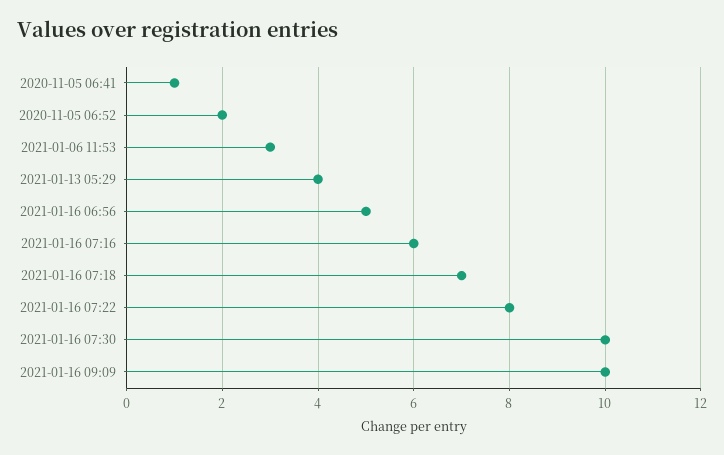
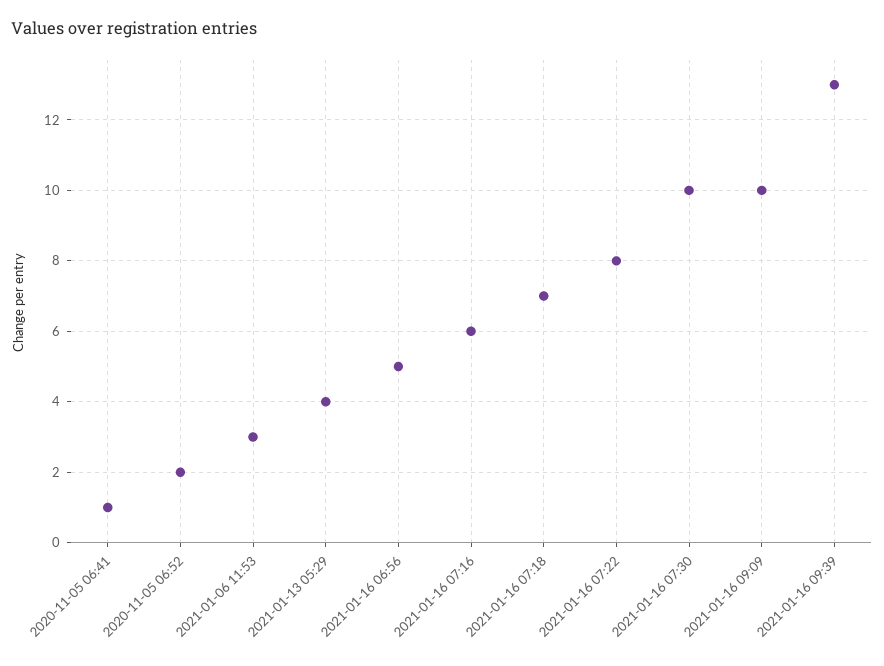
2021-01-16 09:39: none -> 13

